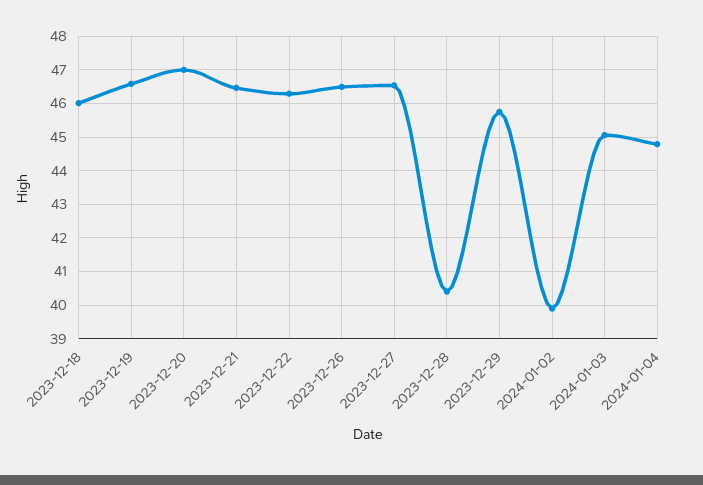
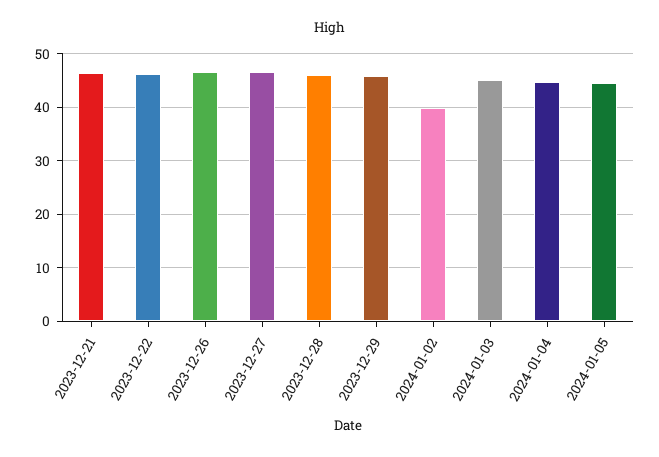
2023-12-18: 46 -> none
2023-12-19: 46.6 -> none
2023-12-20: 47 -> none
2023-12-28: 40.4 -> 46
2024-01-05: none -> 44

